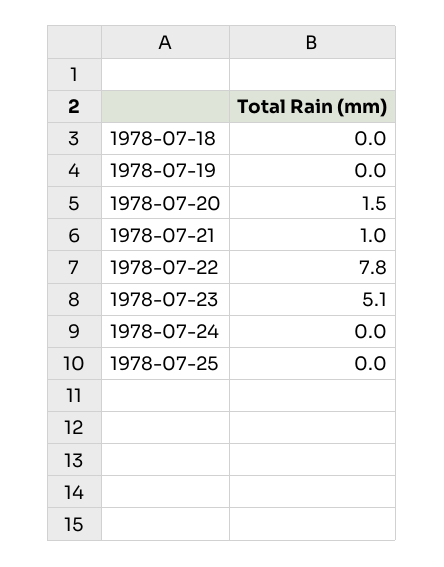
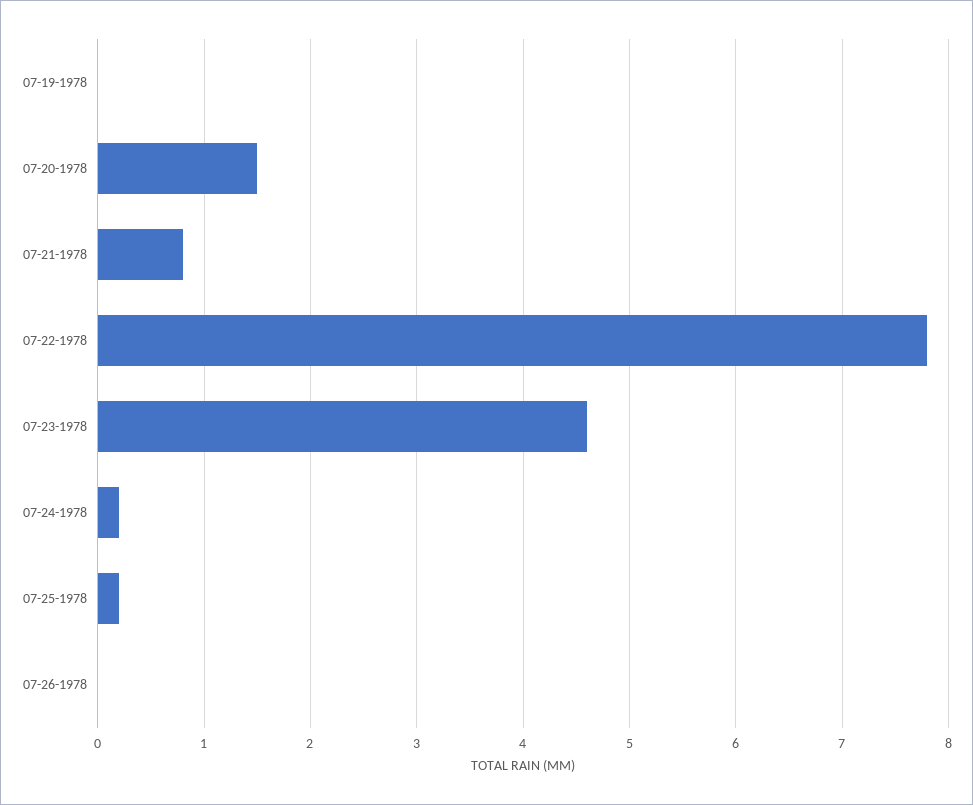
1978-07-18: 0 -> none
1978-07-21: 1 -> 0.8
1978-07-23: 5.1 -> 4.6
1978-07-24: 0 -> 0.2
1978-07-25: 0 -> 0.2
07-26-1978: none -> 0

